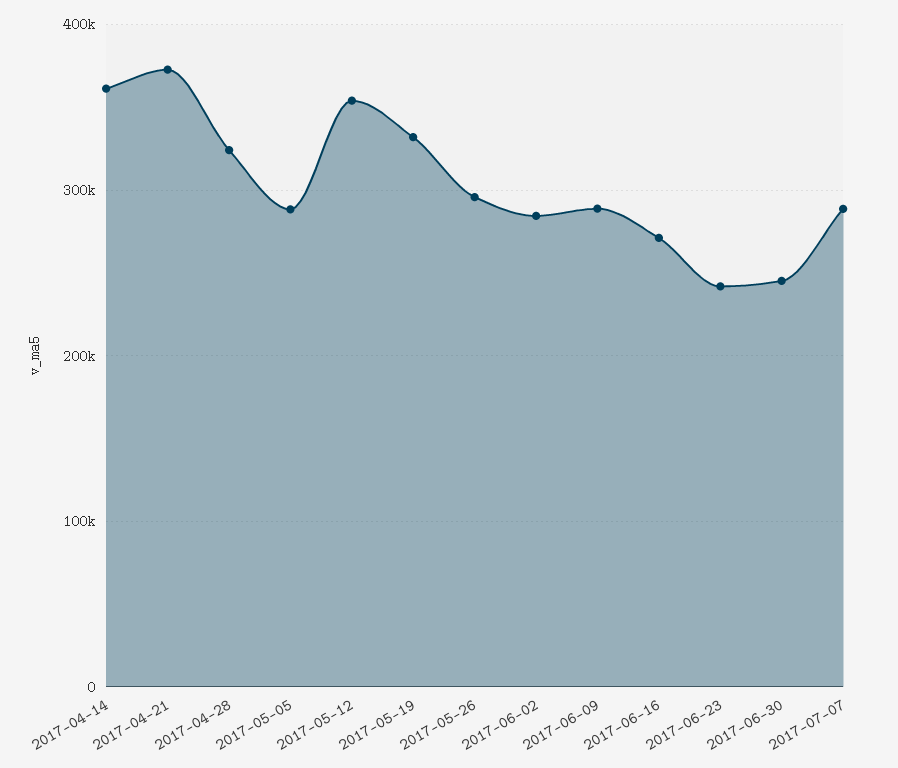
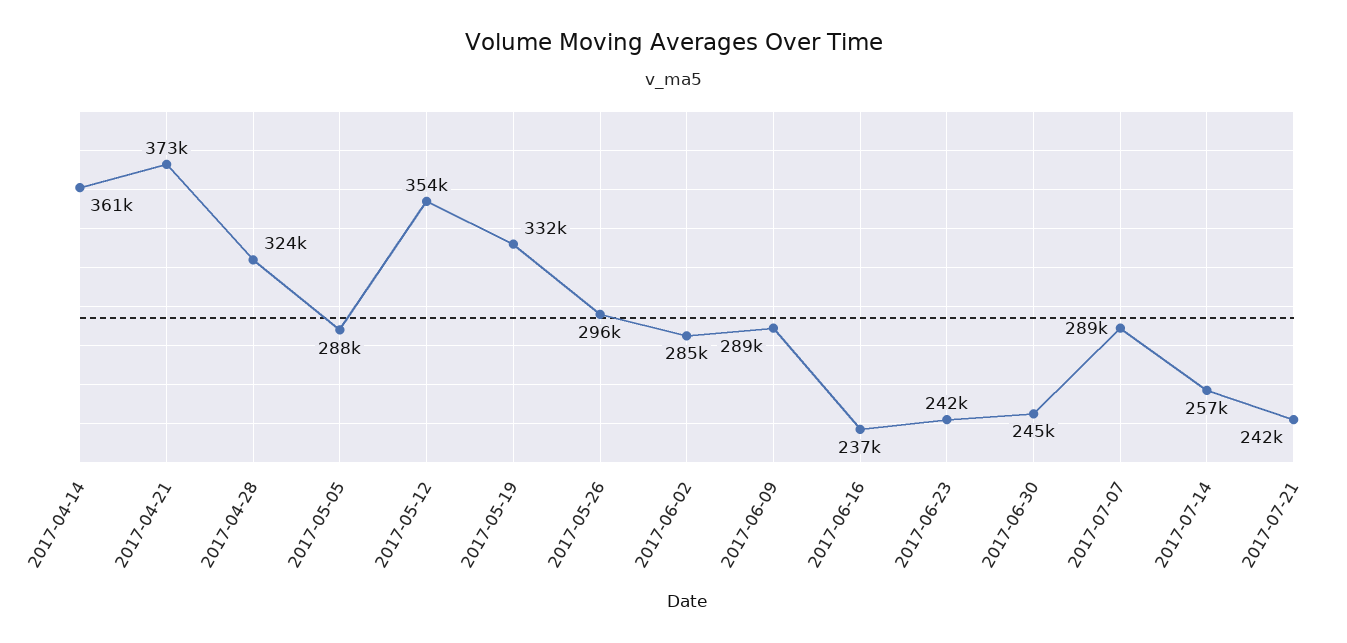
2017-06-16: 270000 -> 237000
2017-07-14: none -> 257000
2017-07-21: none -> 242000

